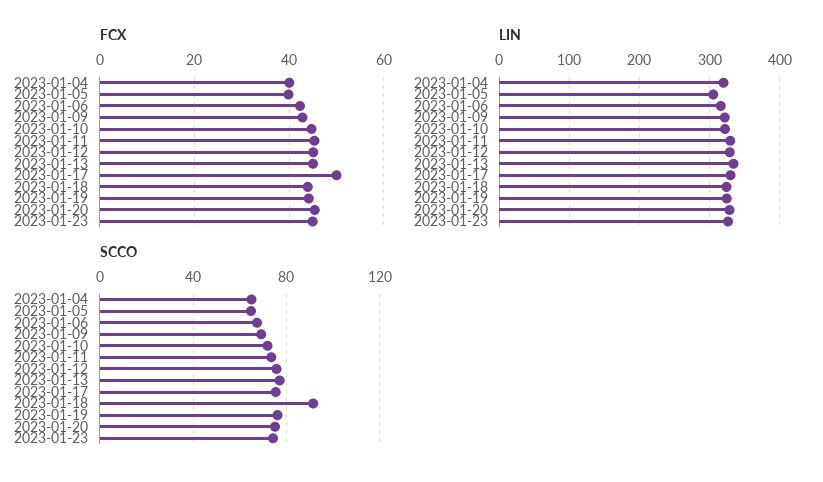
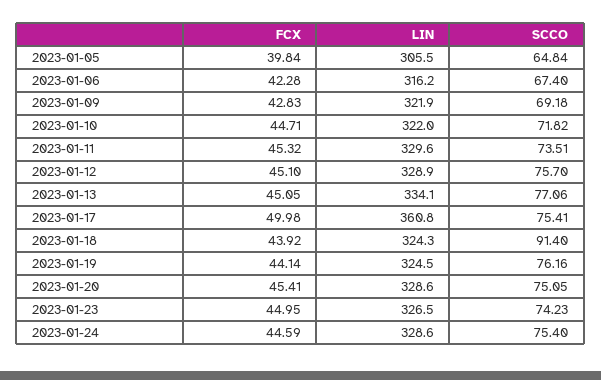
FCX, 2023-01-04: 40 -> none
LIN, 2023-01-04: 320 -> none
LIN, 2023-01-17: 330 -> 360.8
SCCO, 2023-01-04: 65 -> none
FCX, 2023-01-24: none -> 44.59
LIN, 2023-01-24: none -> 328.6
SCCO, 2023-01-24: none -> 75.4

